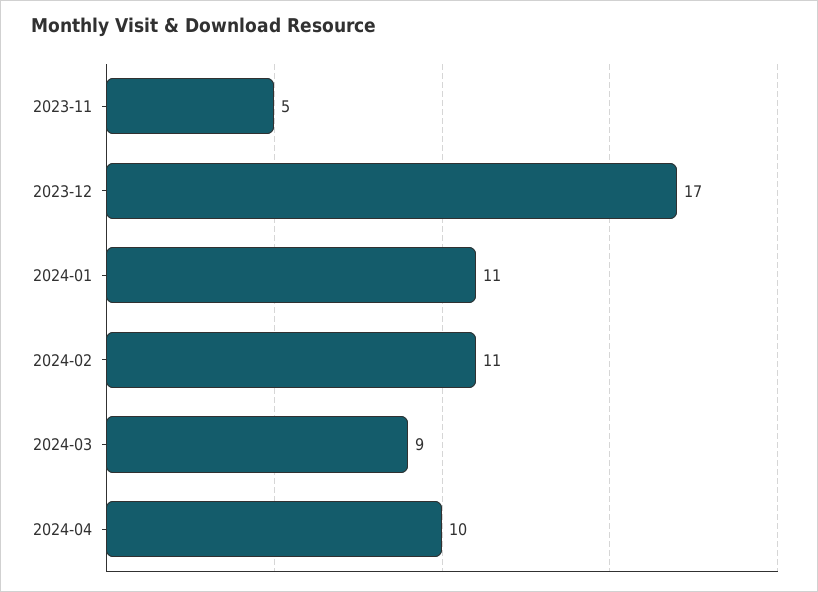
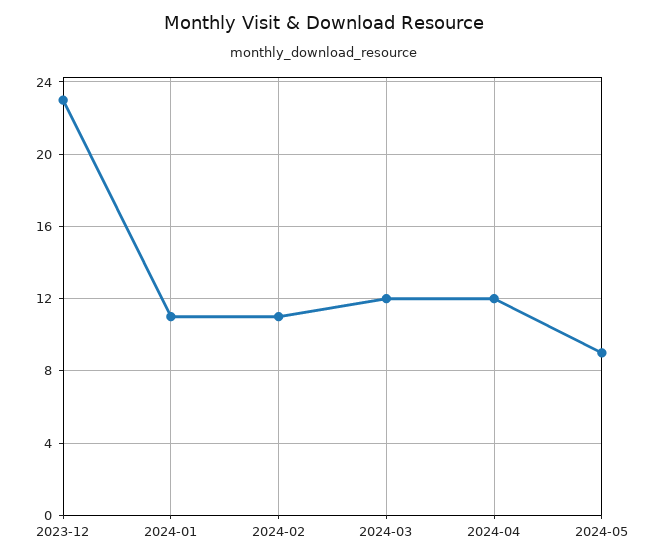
2023-11: 5 -> none
2023-12: 17 -> 23
2024-03: 9 -> 12
2024-04: 10 -> 12
2024-05: none -> 9

